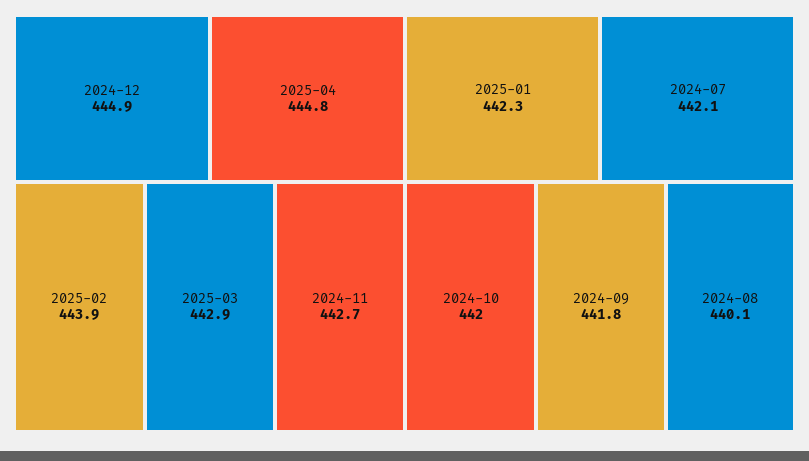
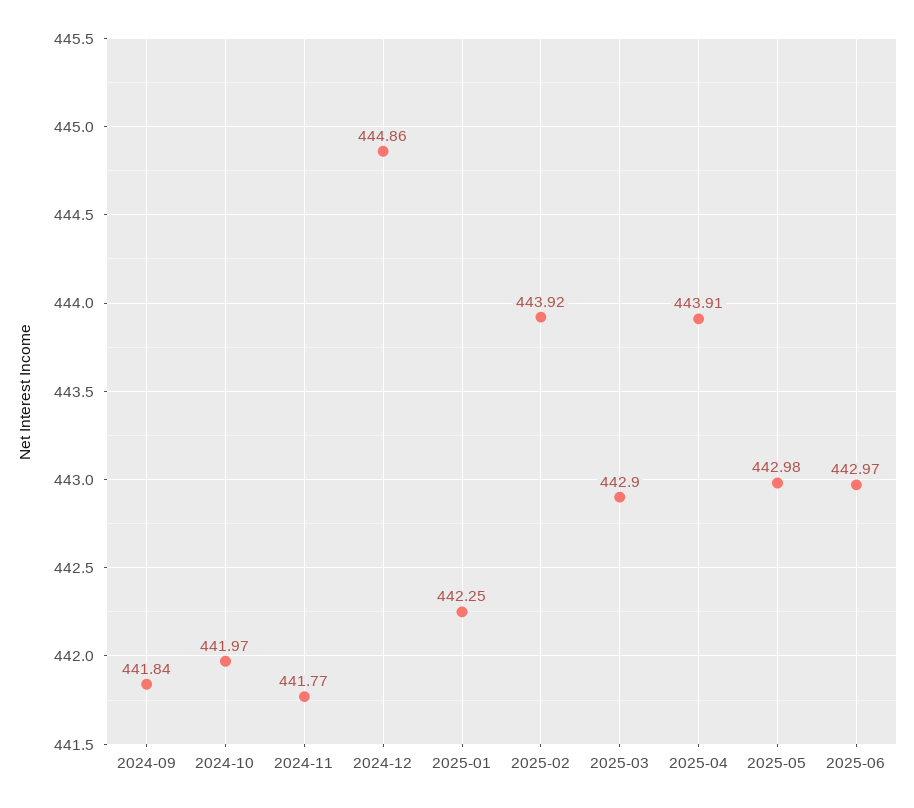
2025-04: 444.8 -> 443.91
2024-11: 442.7 -> 441.77
2024-07: 442.1 -> none
2024-08: 440.1 -> none
2025-05: none -> 442.98
2025-06: none -> 442.97

